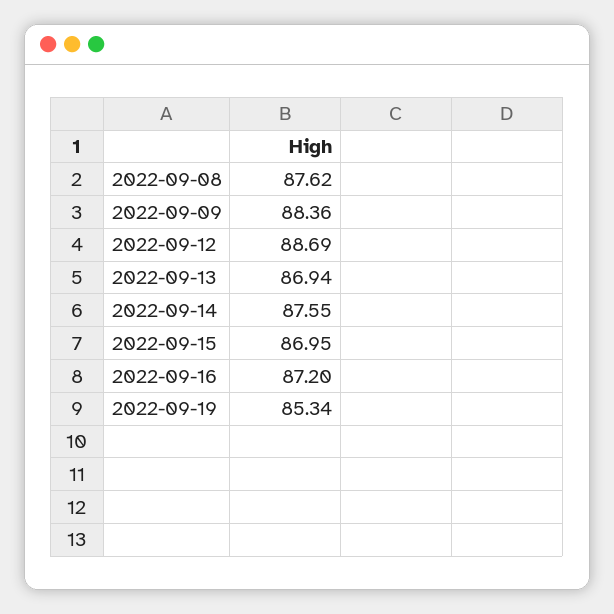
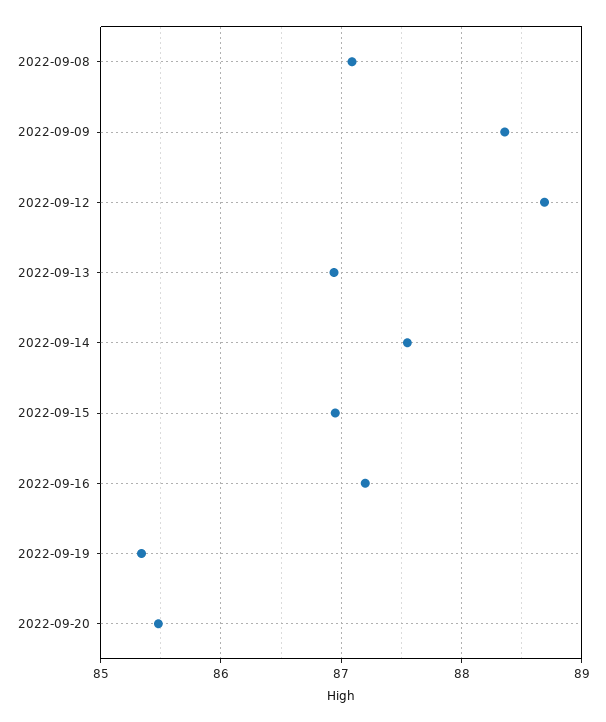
2022-09-08: 87.62 -> 87.1
2022-09-20: none -> 85.5

